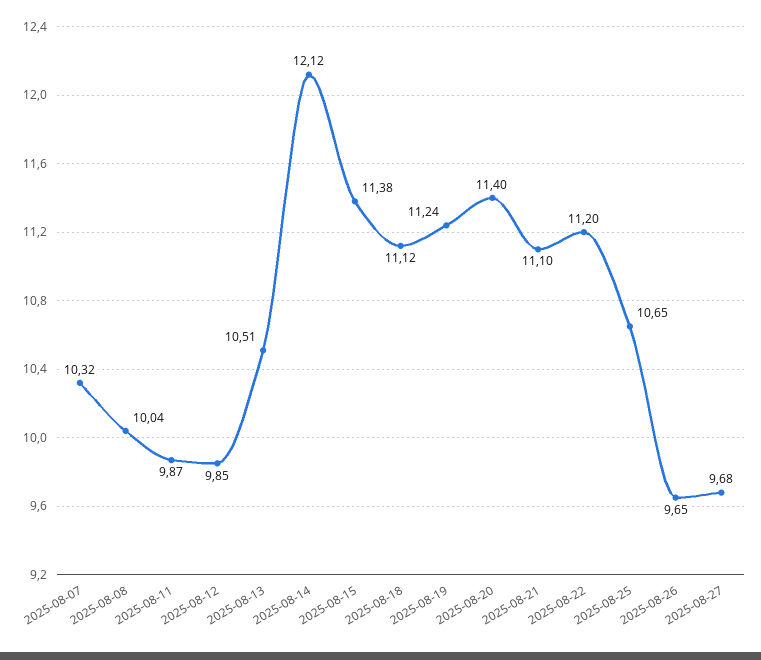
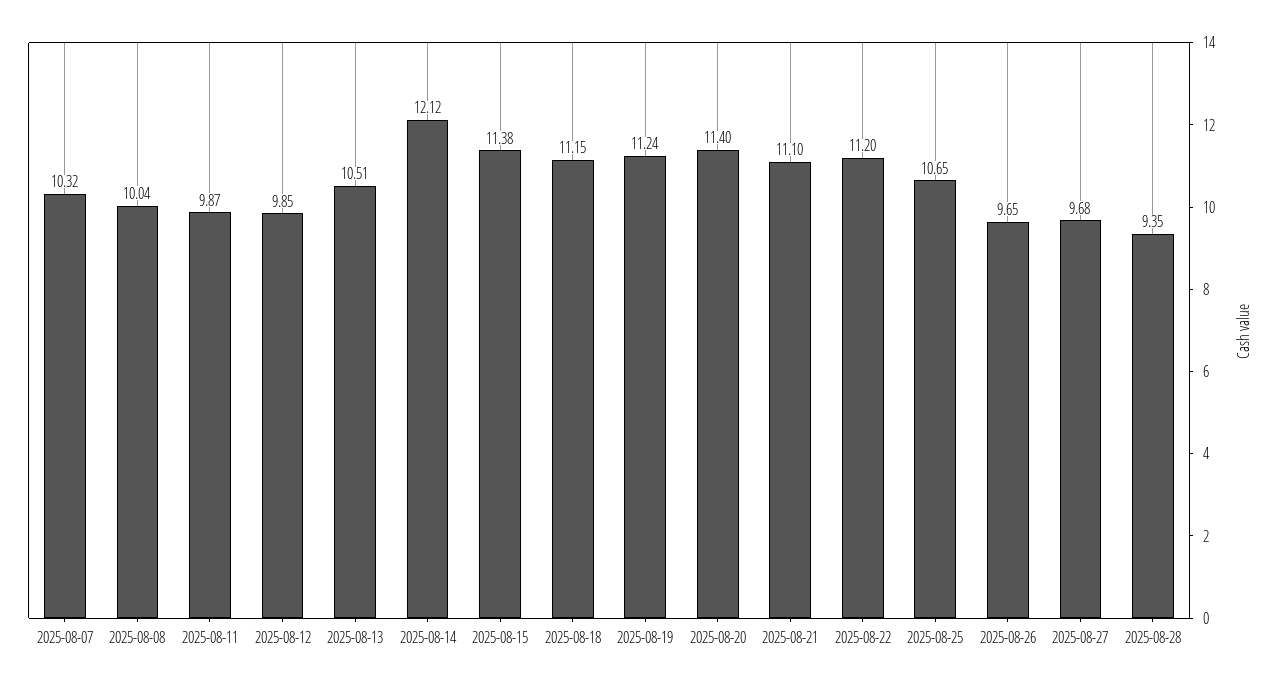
2025-08-18: 11.12 -> 11.15
2025-08-28: none -> 9.35

